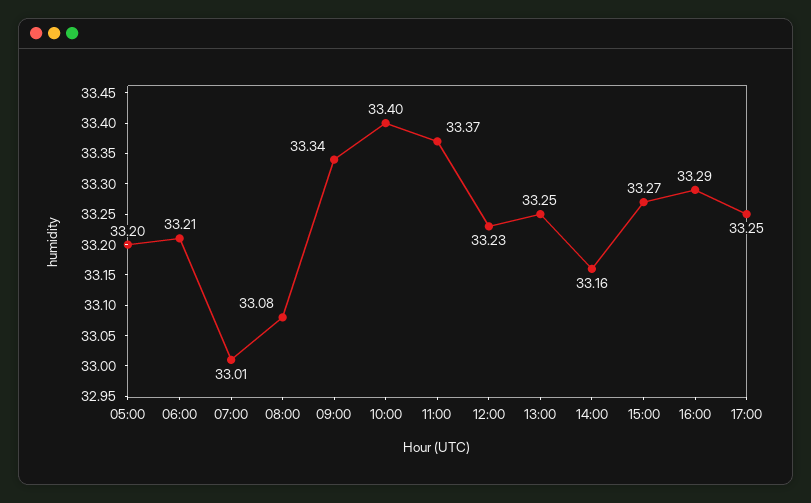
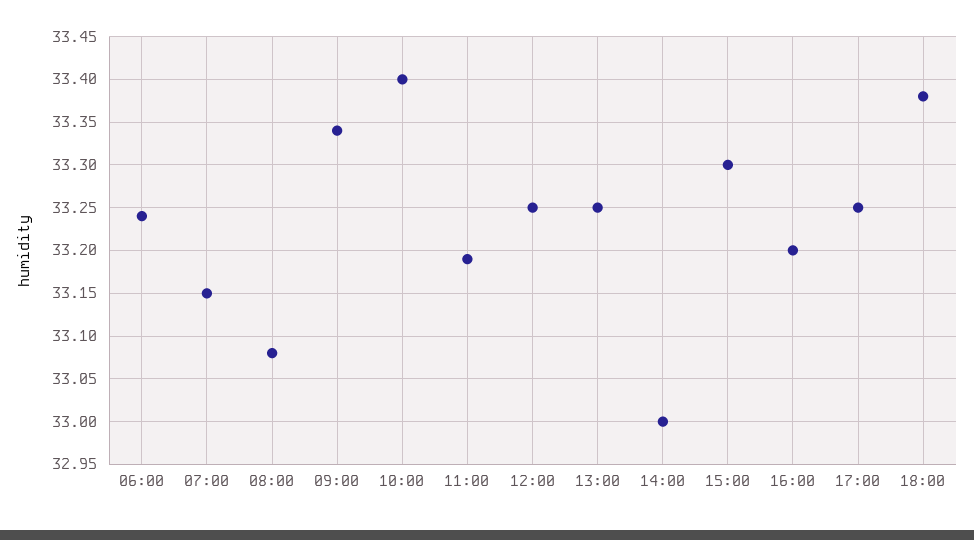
05:00: 33.2 -> none
06:00: 33.21 -> 33.24
07:00: 33.01 -> 33.15
11:00: 33.37 -> 33.19
12:00: 33.23 -> 33.25
14:00: 33.16 -> 33
15:00: 33.27 -> 33.3
16:00: 33.29 -> 33.2
18:00: none -> 33.38

